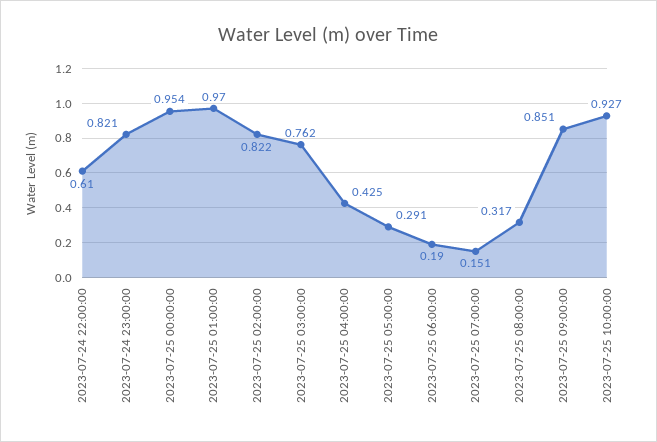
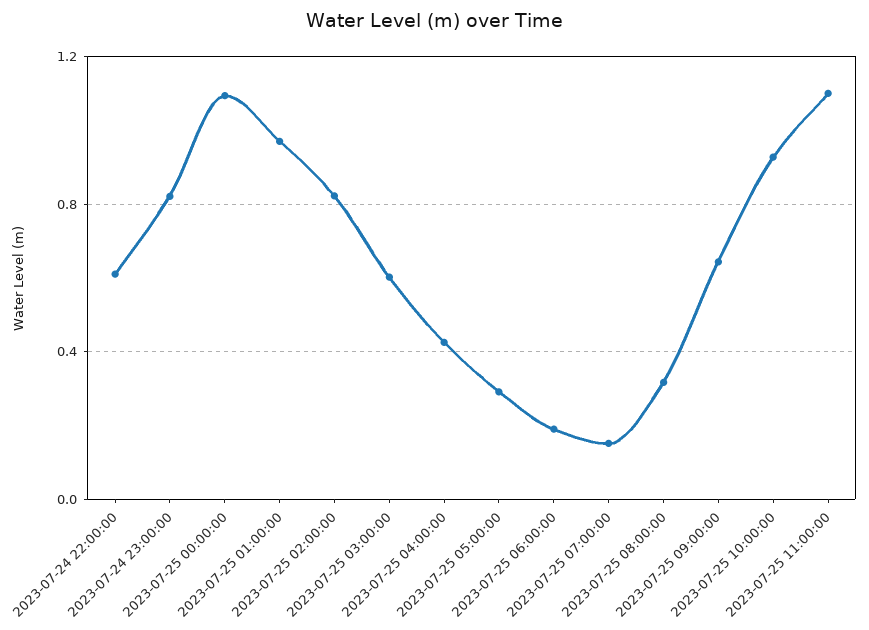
2023-07-25 00:00:00: 0.954 -> 1.1
2023-07-25 03:00:00: 0.762 -> 0.6
2023-07-25 09:00:00: 0.851 -> 0.65
2023-07-25 11:00:00: none -> 1.1

